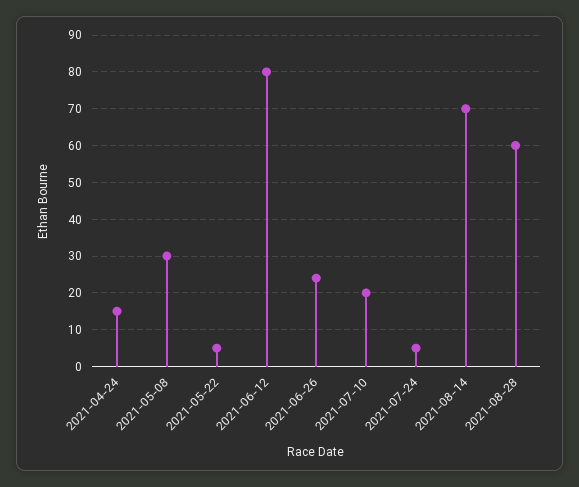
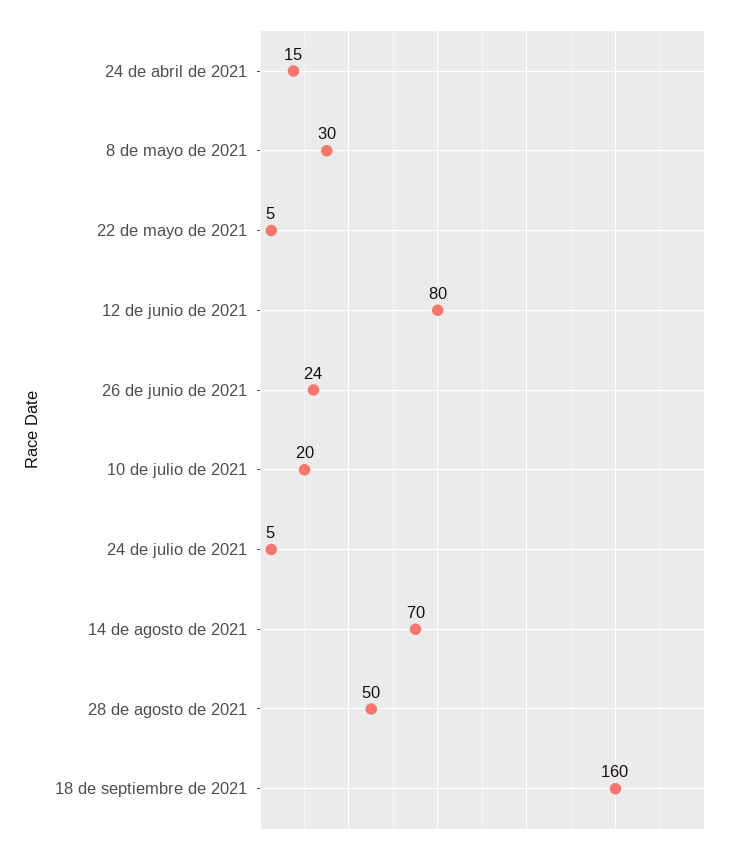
2021-08-28: 60 -> 50
18 de septiembre de 2021: none -> 160

